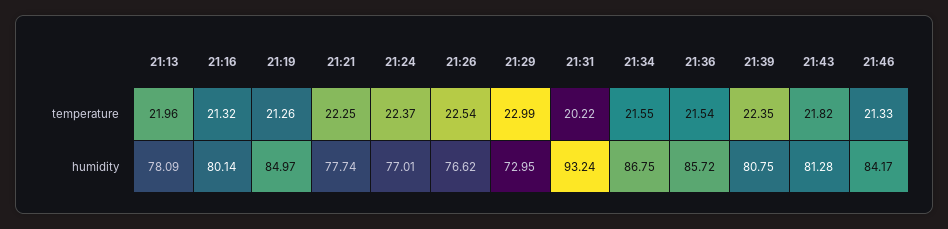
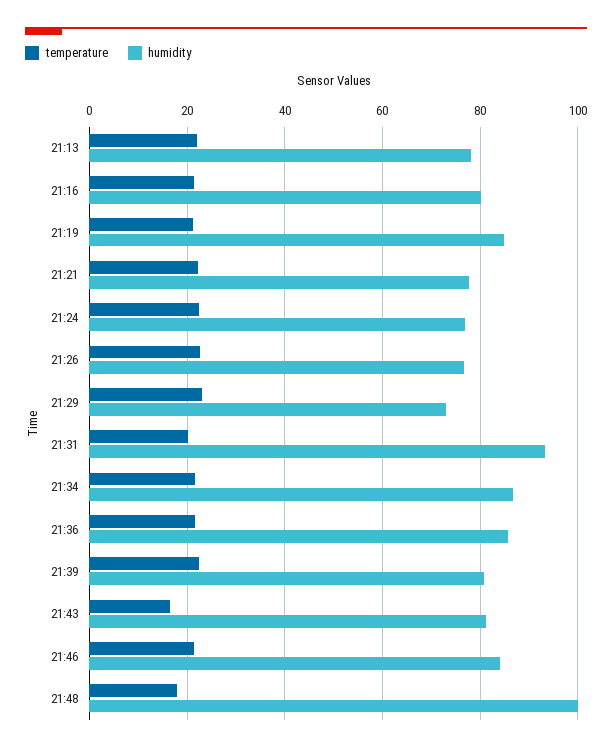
temperature, 21:43: 21.82 -> 16
temperature, 21:48: none -> 18
humidity, 21:48: none -> 100

